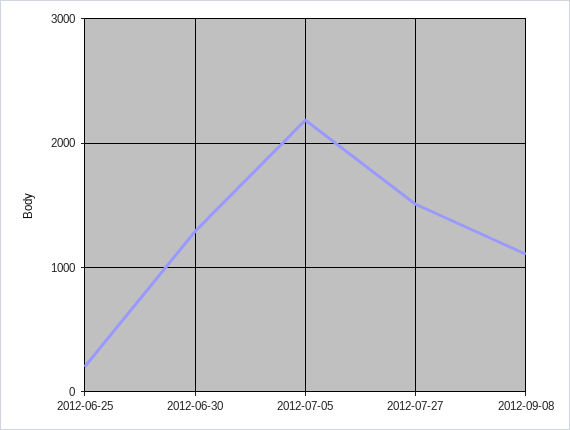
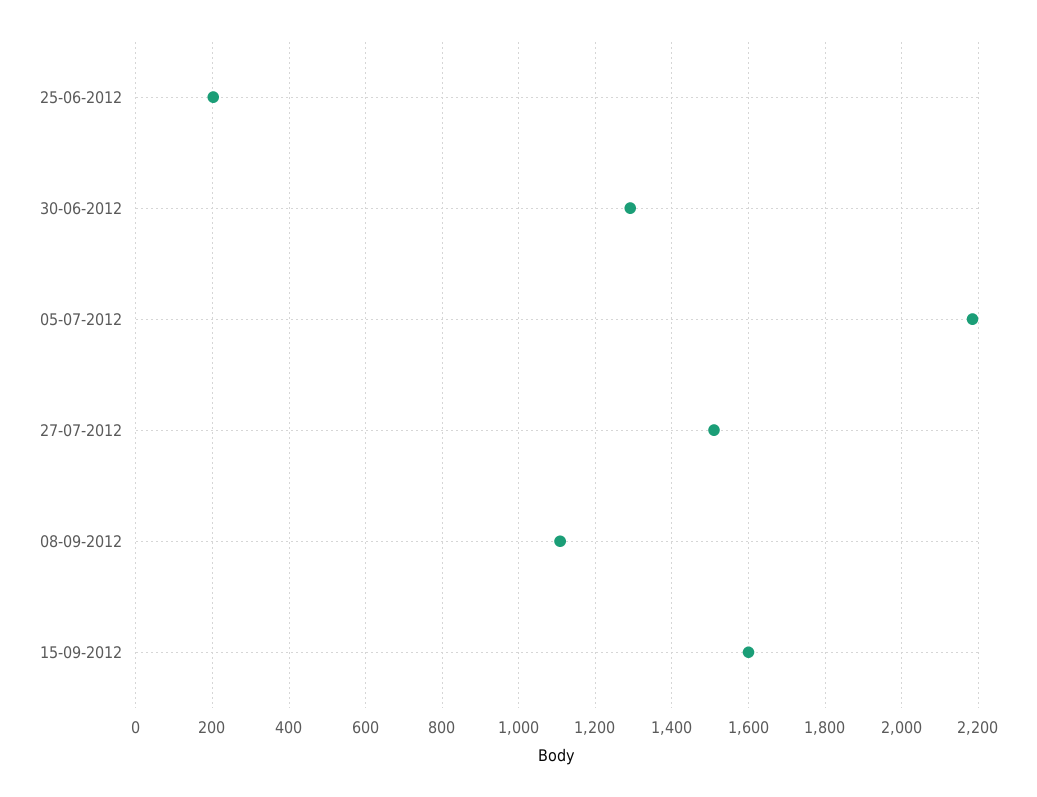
15-09-2012: none -> 1600

